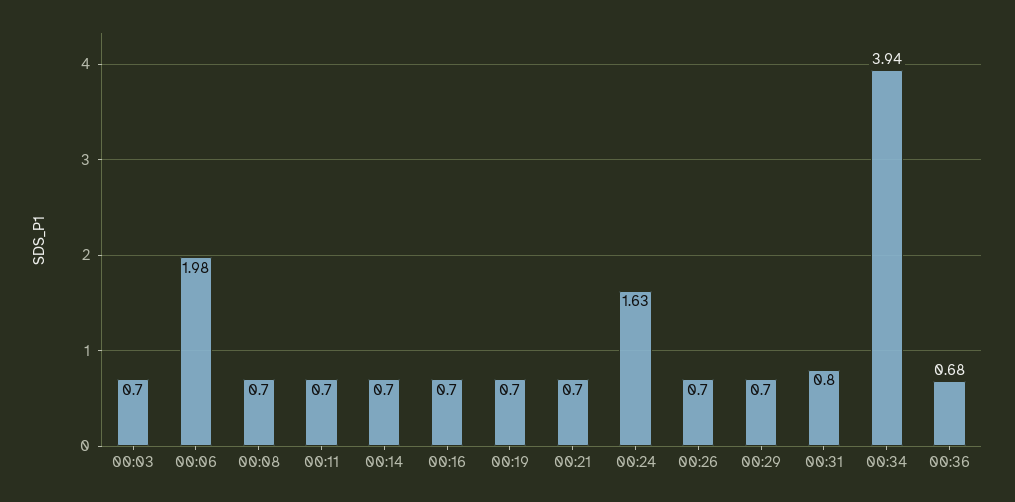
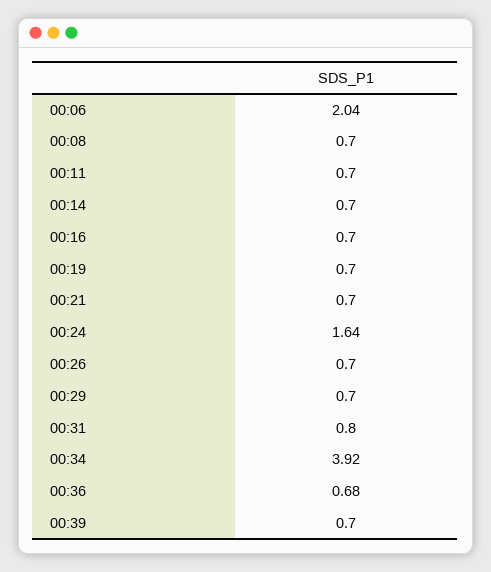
00:03: 0.7 -> none
00:06: 1.98 -> 2.04
00:24: 1.63 -> 1.64
00:34: 3.94 -> 3.92
00:39: none -> 0.7

